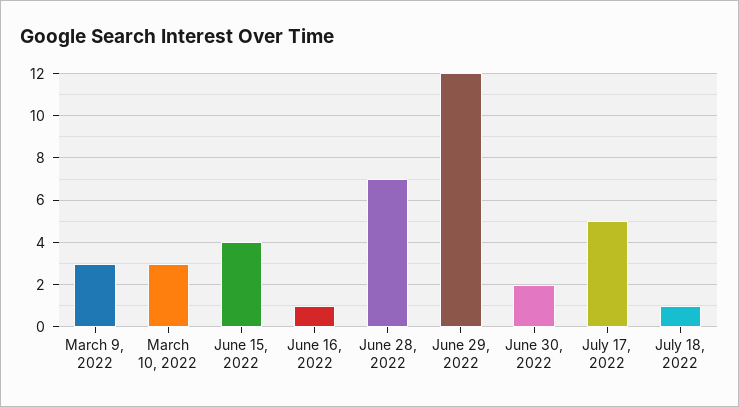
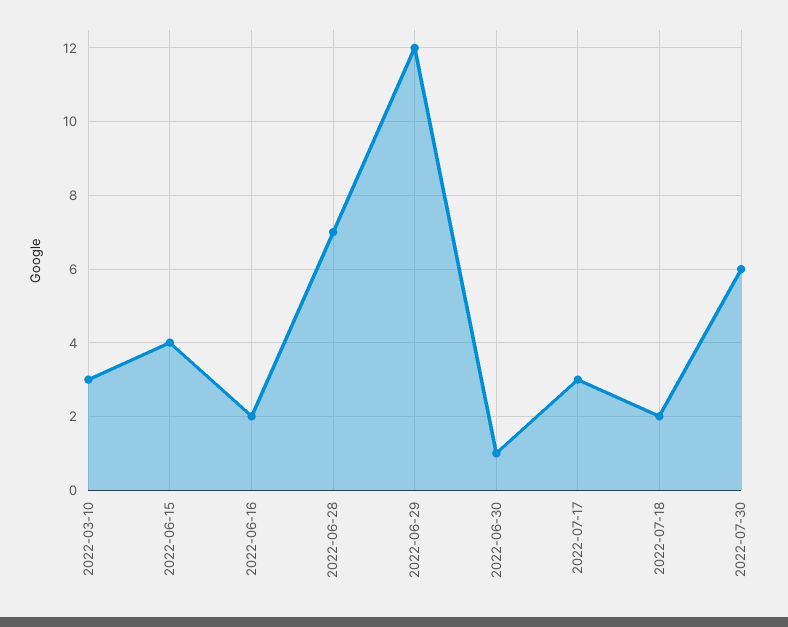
March 9, 2022: 3 -> none
June 16, 2022: 1 -> 2
June 30, 2022: 2 -> 1
July 17, 2022: 5 -> 3
July 18, 2022: 1 -> 2
2022-07-30: none -> 6

